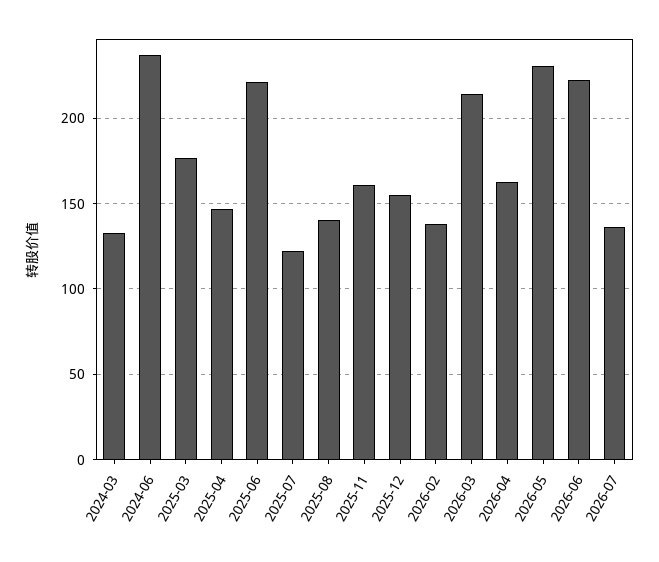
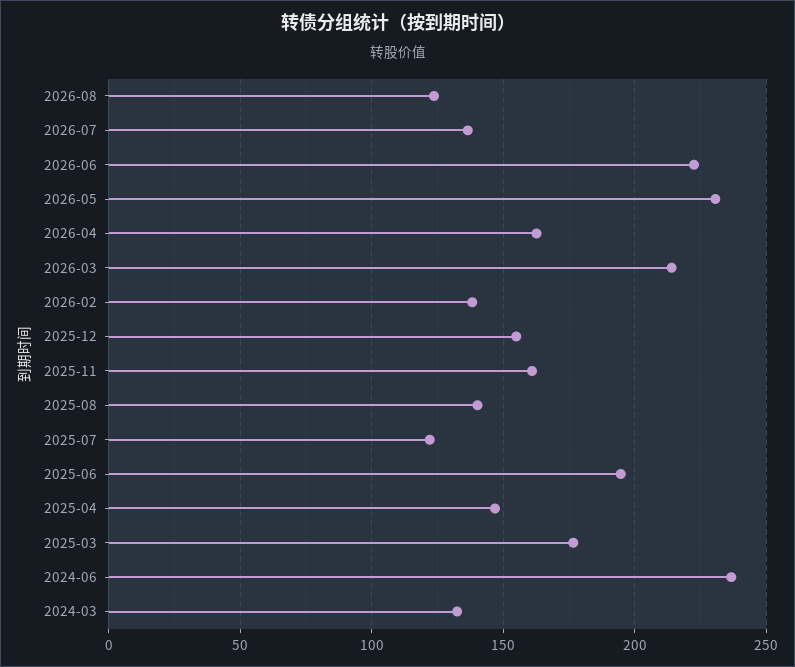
2025-06: 220 -> 195
2026-08: none -> 125

